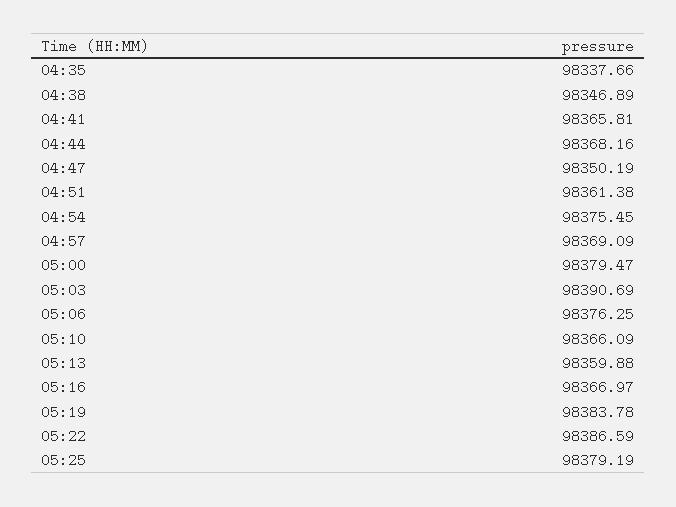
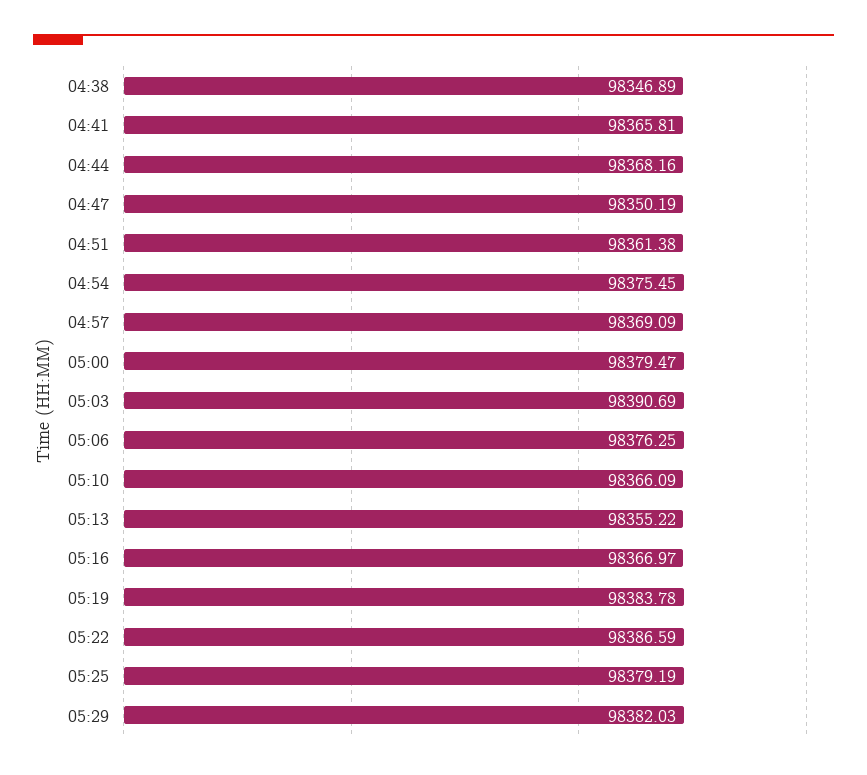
04:35: 98337.66 -> none
05:13: 98359.88 -> 98355.22
05:29: none -> 98382.03

